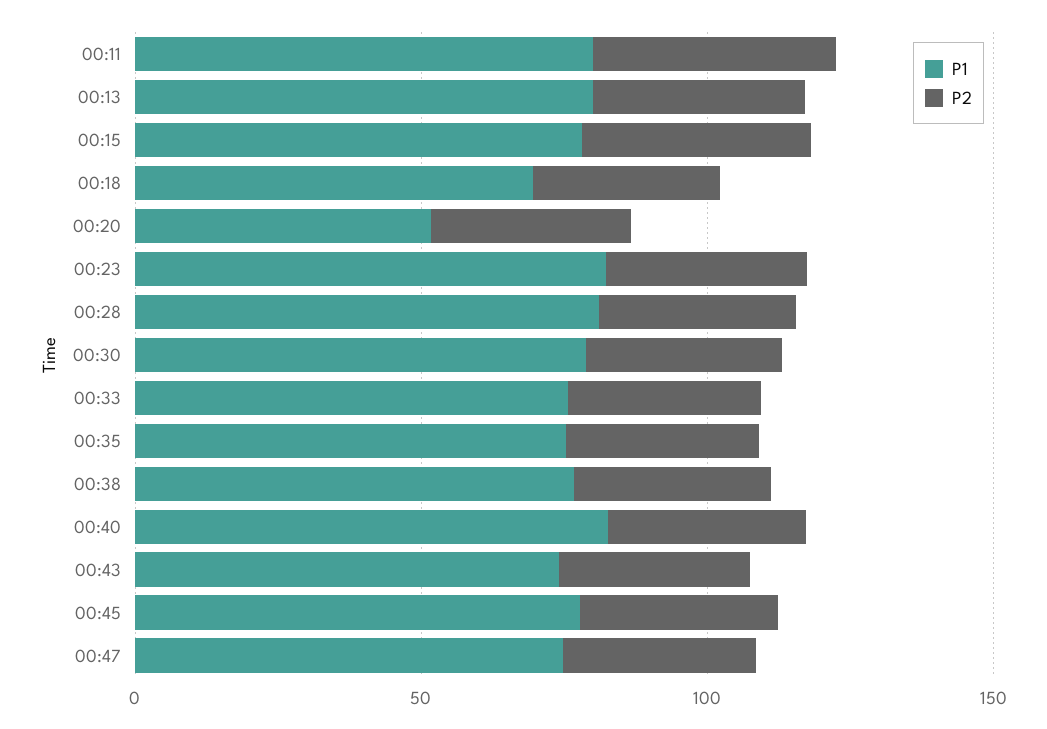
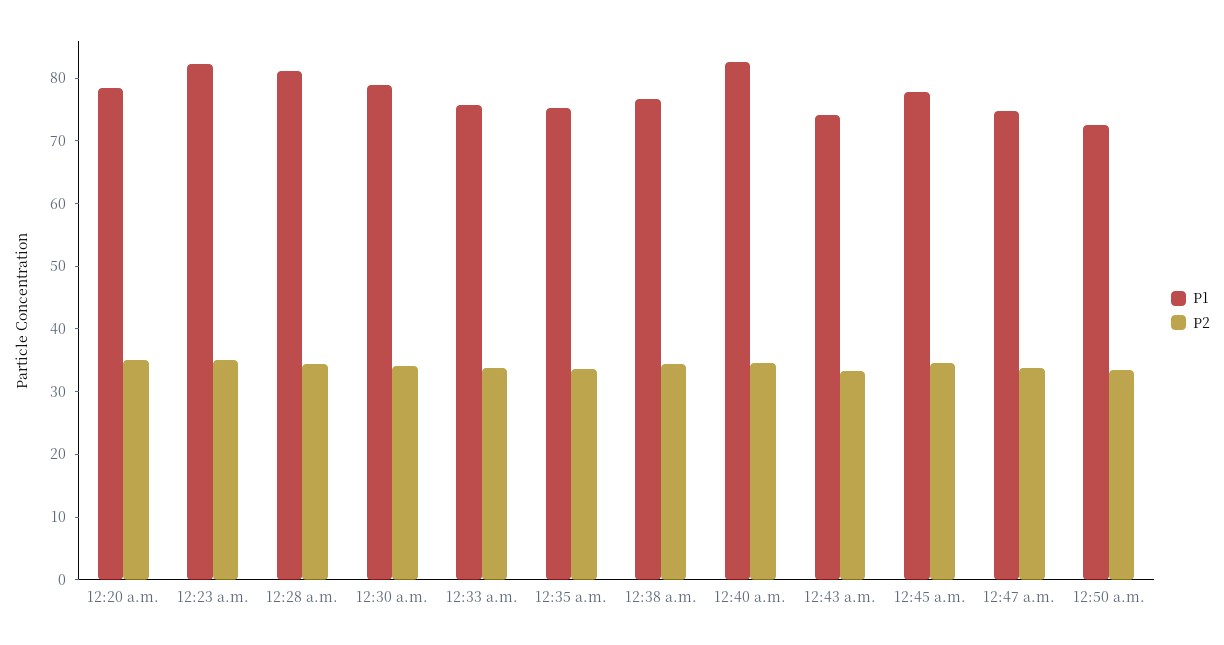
P1, 00:11: 80 -> none
P2, 00:11: 40 -> none
P1, 00:13: 80 -> none
P2, 00:13: 40 -> none
P1, 00:15: 80 -> none
P2, 00:15: 40 -> none
P1, 00:18: 70 -> none
P2, 00:18: 30 -> none
P1, 00:20: 50 -> 78
P1, 12:50 a.m.: none -> 72
P2, 12:50 a.m.: none -> 34

